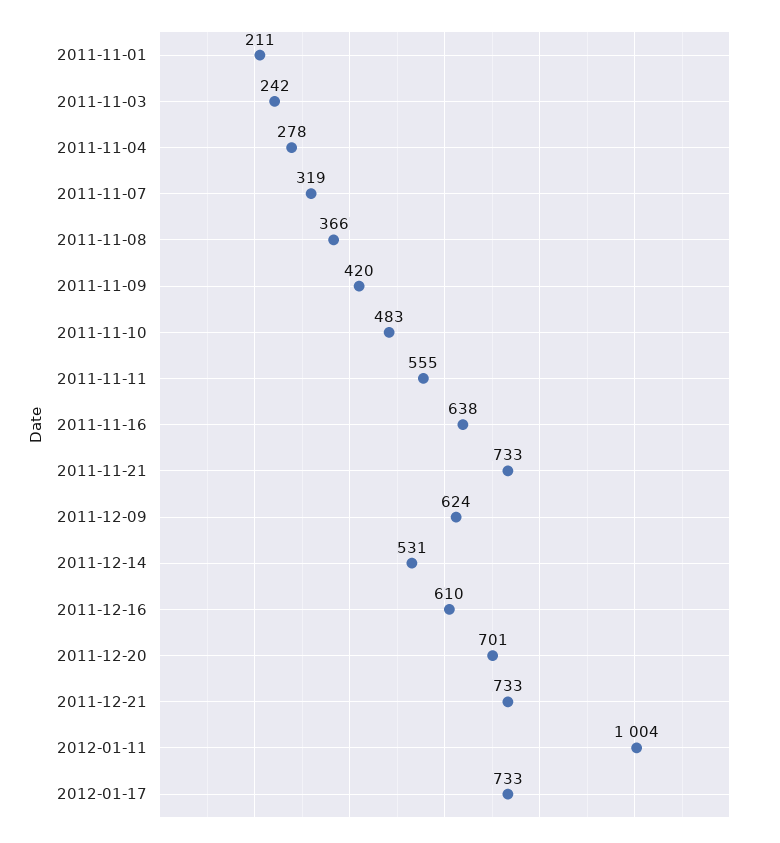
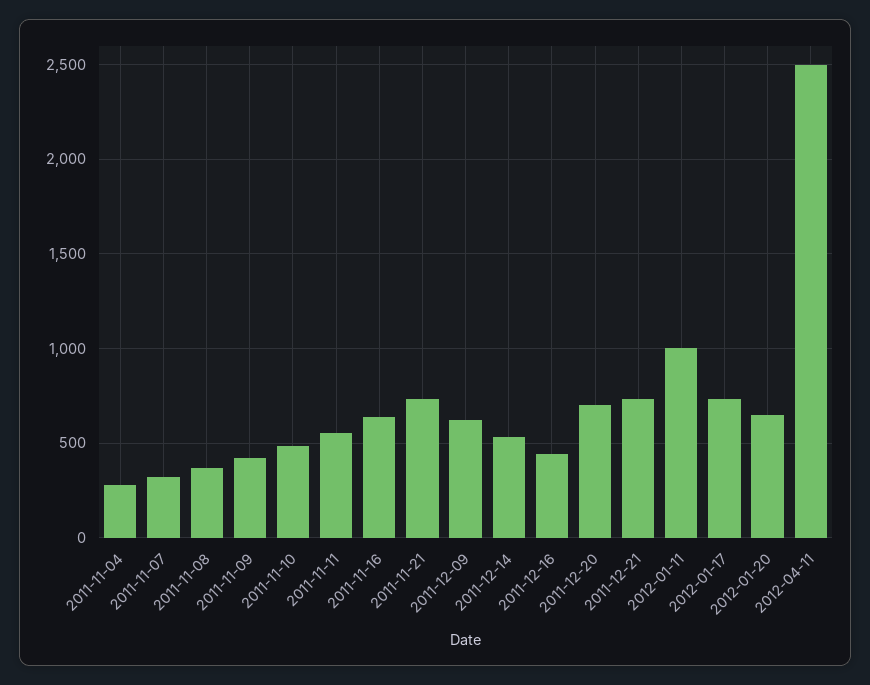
2011-11-01: 211 -> none
2011-11-03: 242 -> none
2011-12-16: 610 -> 450
2012-01-20: none -> 650
2012-04-11: none -> 2500

